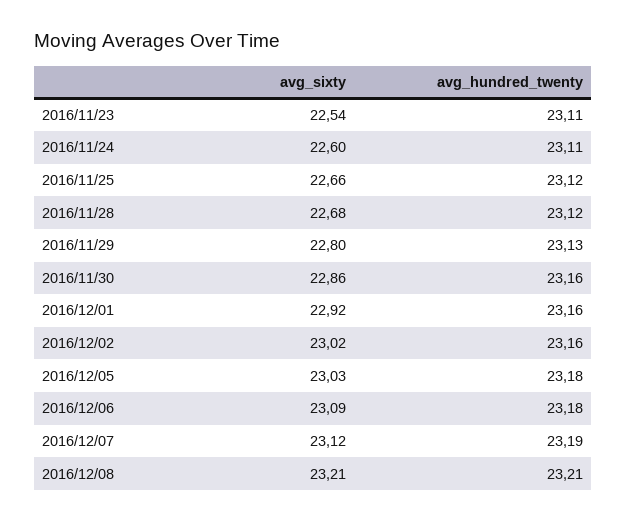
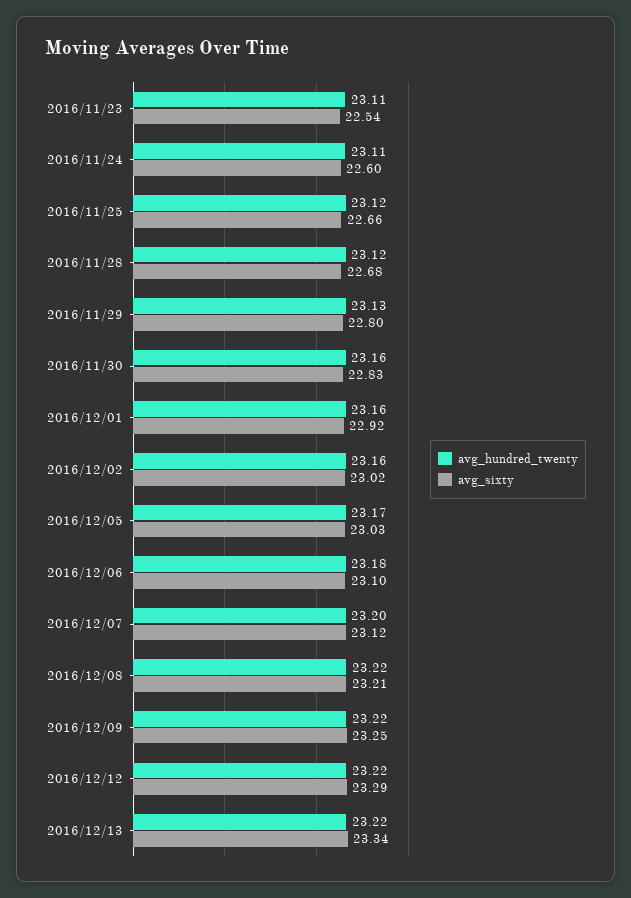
avg_sixty, 2016/11/30: 22.86 -> 22.83
avg_hundred_twenty, 2016/12/05: 23.18 -> 23.17
avg_sixty, 2016/12/06: 23.09 -> 23.1
avg_hundred_twenty, 2016/12/07: 23.19 -> 23.2
avg_hundred_twenty, 2016/12/08: 23.21 -> 23.22
avg_hundred_twenty, 2016/12/09: none -> 23.22
avg_sixty, 2016/12/09: none -> 23.25
avg_hundred_twenty, 2016/12/12: none -> 23.22
avg_sixty, 2016/12/12: none -> 23.29
avg_hundred_twenty, 2016/12/13: none -> 23.22
avg_sixty, 2016/12/13: none -> 23.34

